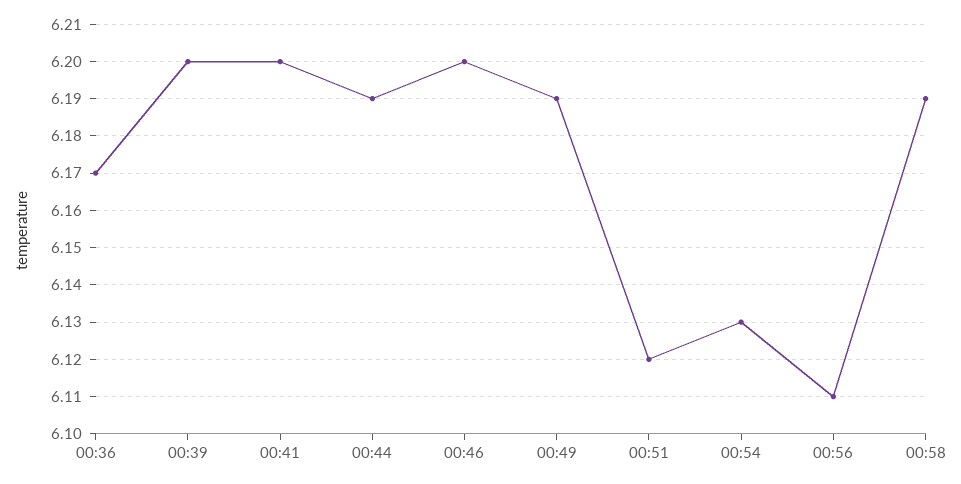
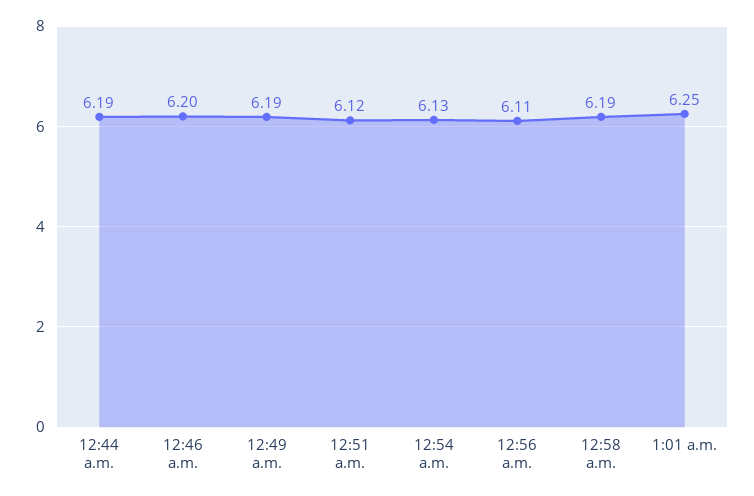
00:36: 6.17 -> none
00:39: 6.2 -> none
00:41: 6.2 -> none
1:01 a.m.: none -> 6.25

